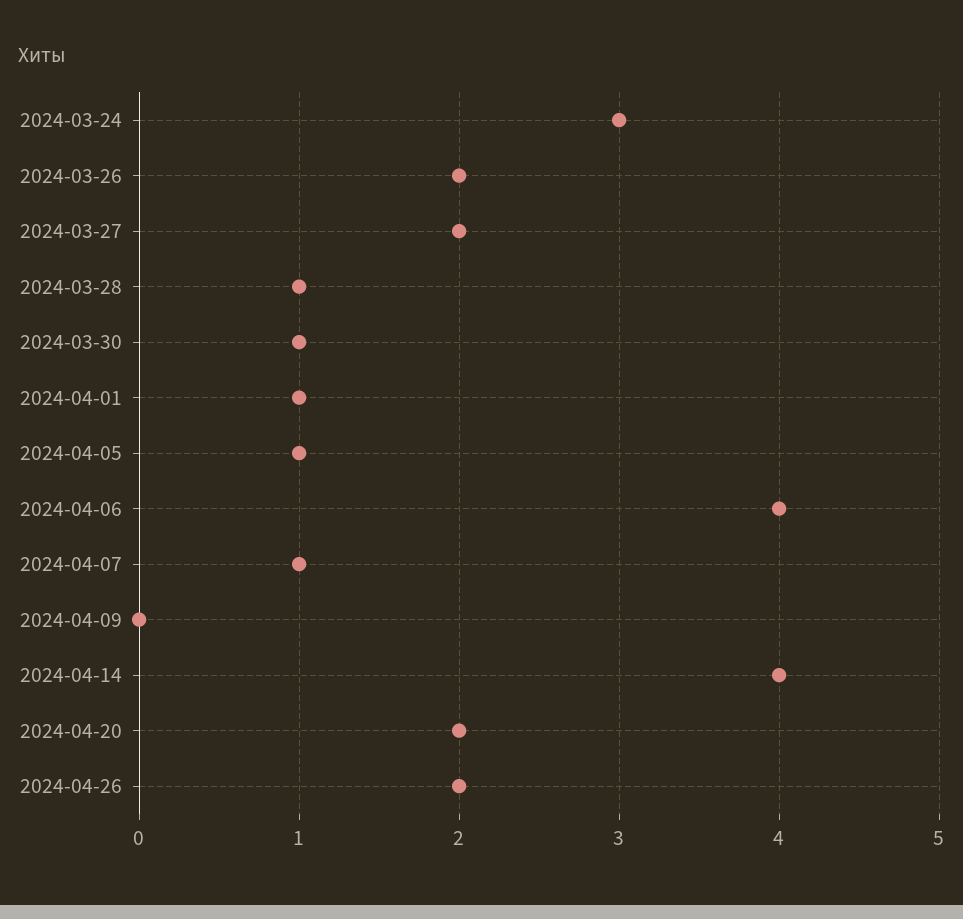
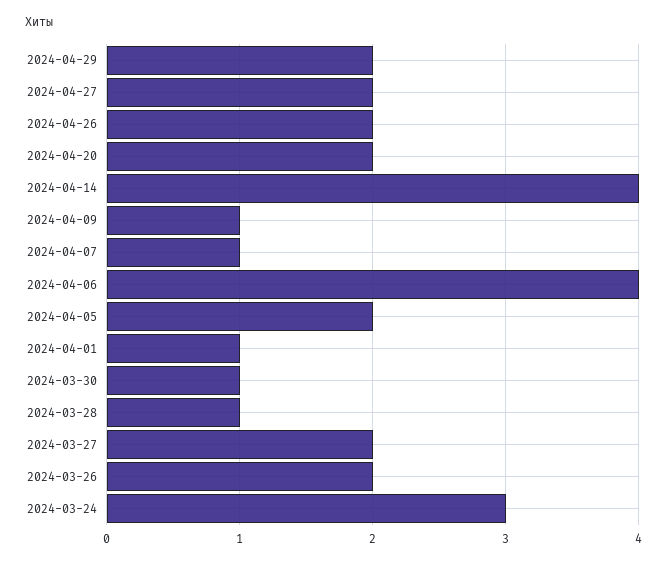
2024-04-05: 1 -> 2
2024-04-09: 0 -> 1
2024-04-29: none -> 2
2024-04-27: none -> 2

